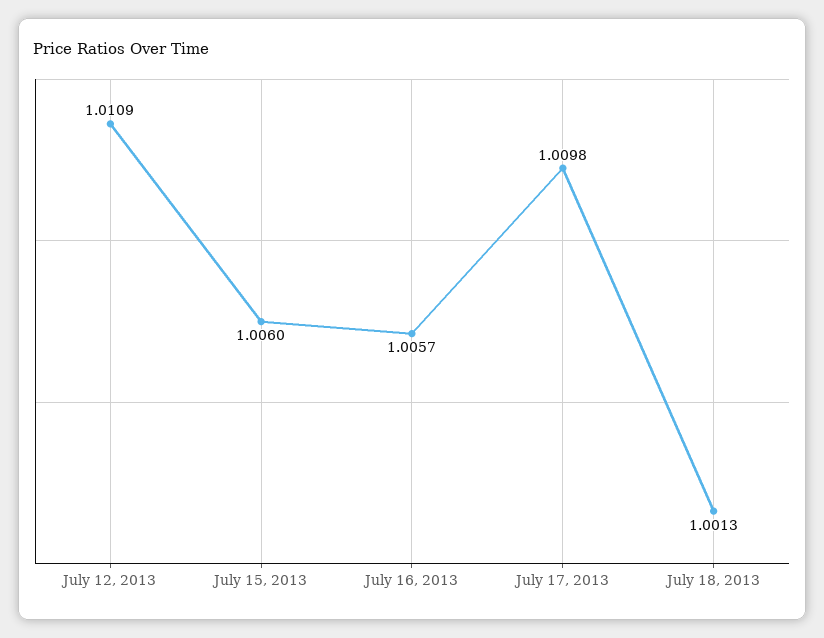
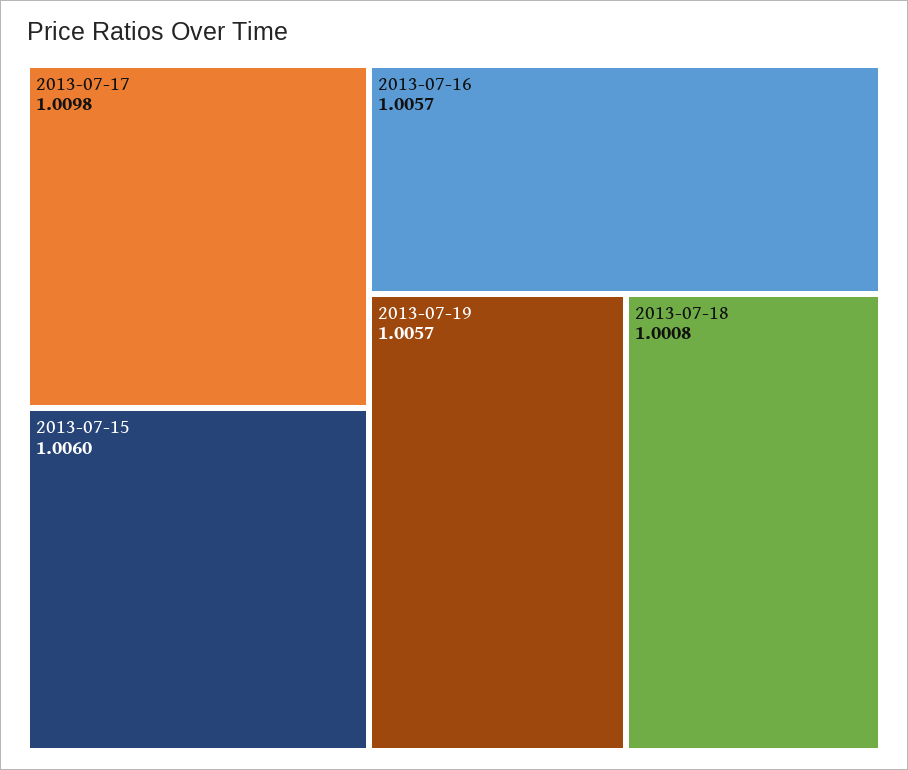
July 12, 2013: 1.0109 -> none
July 18, 2013: 1.0013 -> 1.0008
2013-07-19: none -> 1.0057

